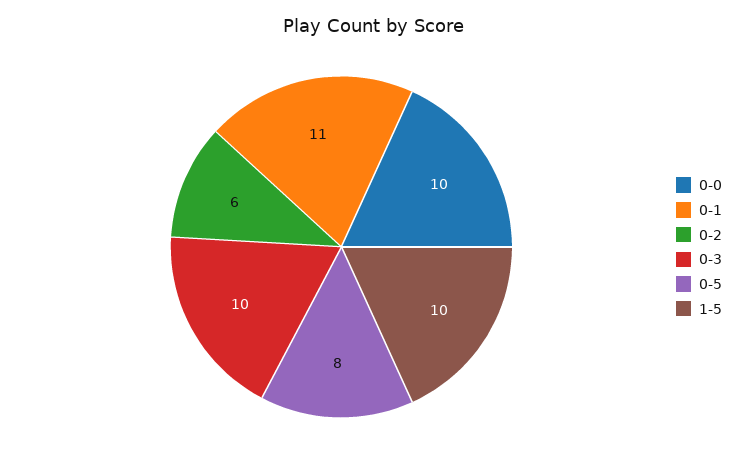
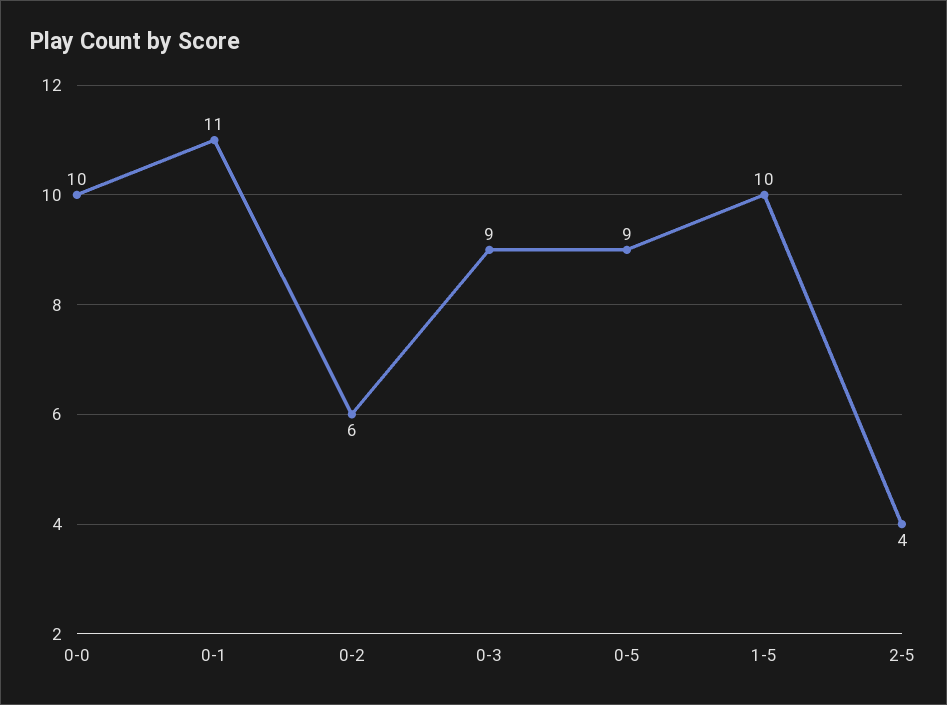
0-3: 10 -> 9
0-5: 8 -> 9
2-5: none -> 4

